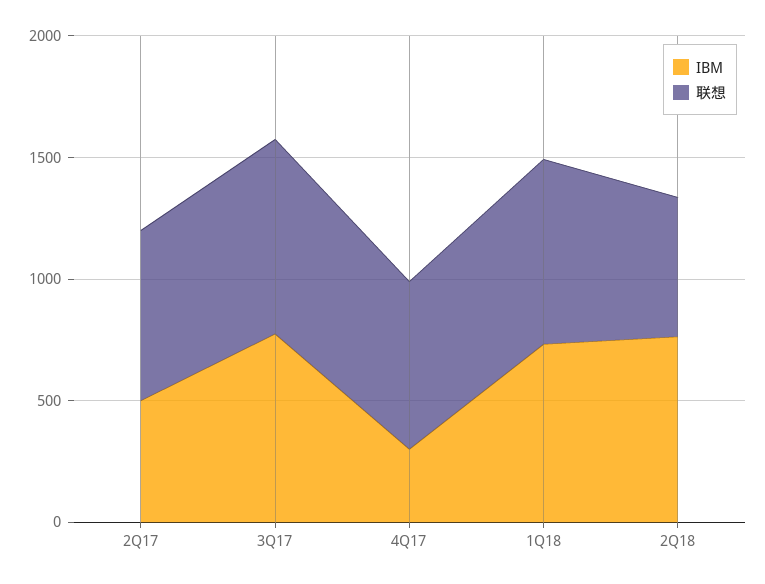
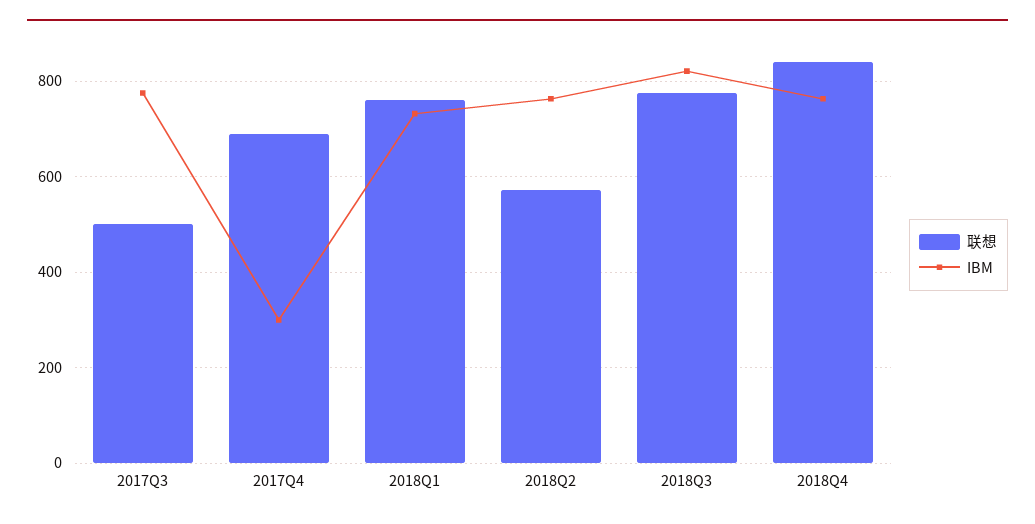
IBM, 2Q17: 500 -> none
联想, 2Q17: 700 -> none
联想, 3Q17: 800 -> 500
联想, 2018Q3: none -> 780
IBM, 2018Q3: none -> 820
联想, 2018Q4: none -> 840
IBM, 2018Q4: none -> 760

